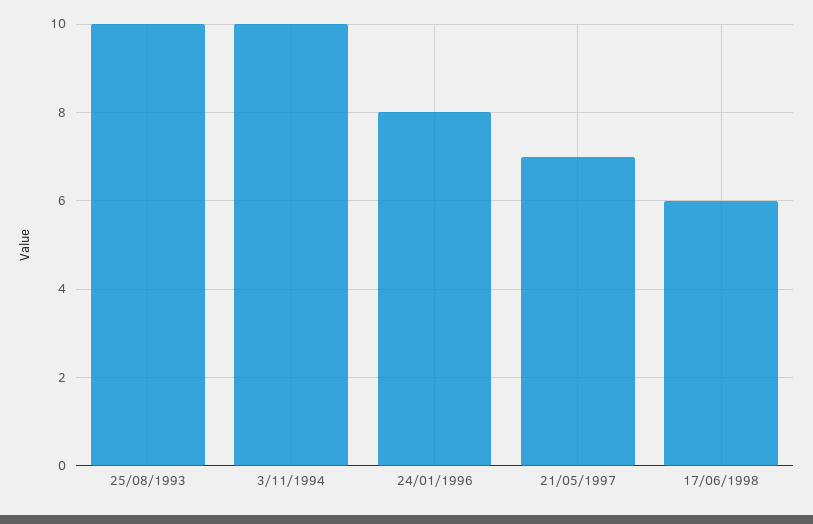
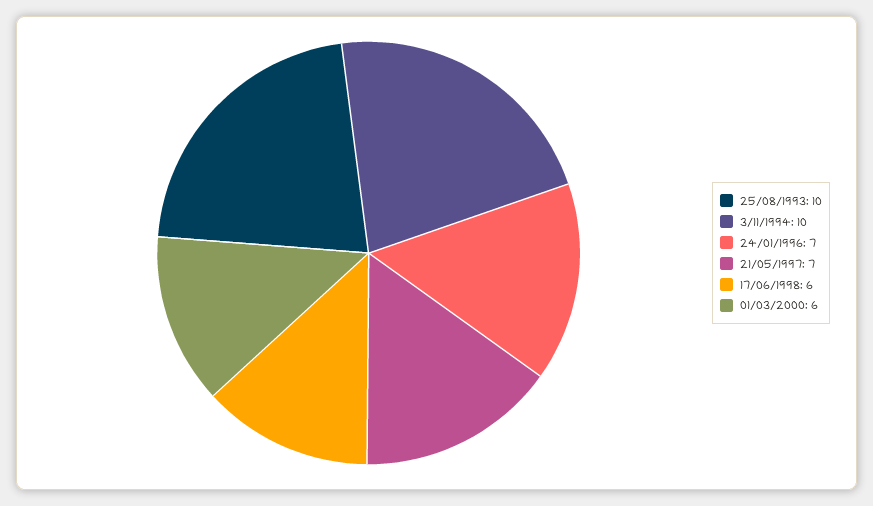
24/01/1996: 8 -> 7
01/03/2000: none -> 6

